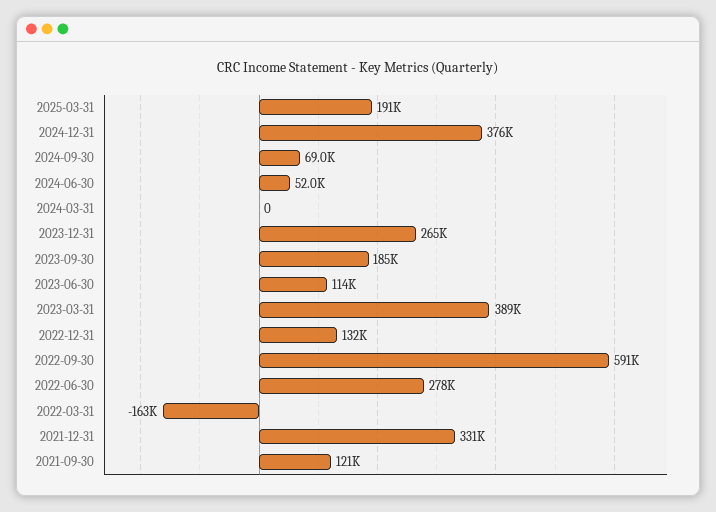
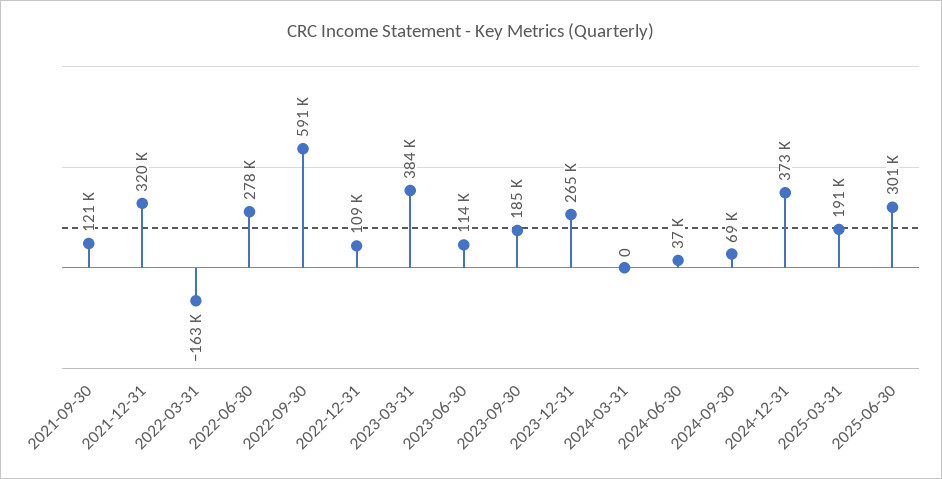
2024-12-31: 376000 -> 373000
2024-06-30: 52000 -> 37000
2023-03-31: 389000 -> 384000
2022-12-31: 132000 -> 109000
2021-12-31: 331000 -> 320000
2025-06-30: none -> 301000

